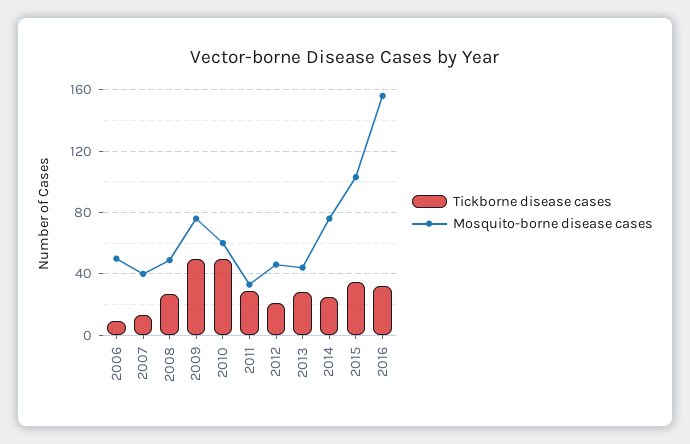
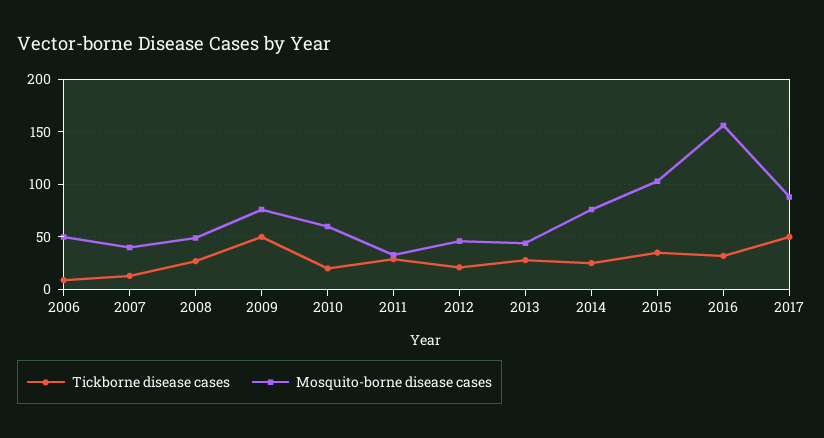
Tickborne disease cases, 2010: 50 -> 20
Tickborne disease cases, 2017: none -> 50
Mosquito-borne disease cases, 2017: none -> 90

